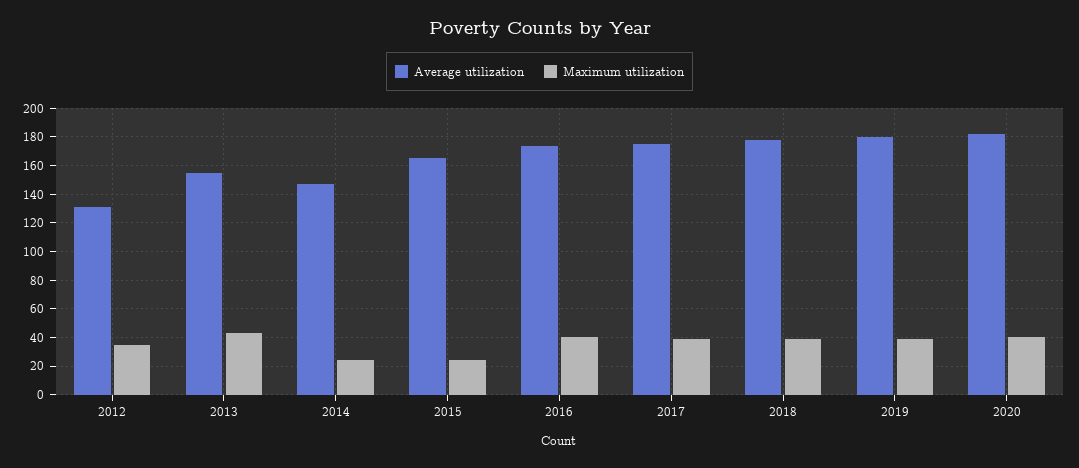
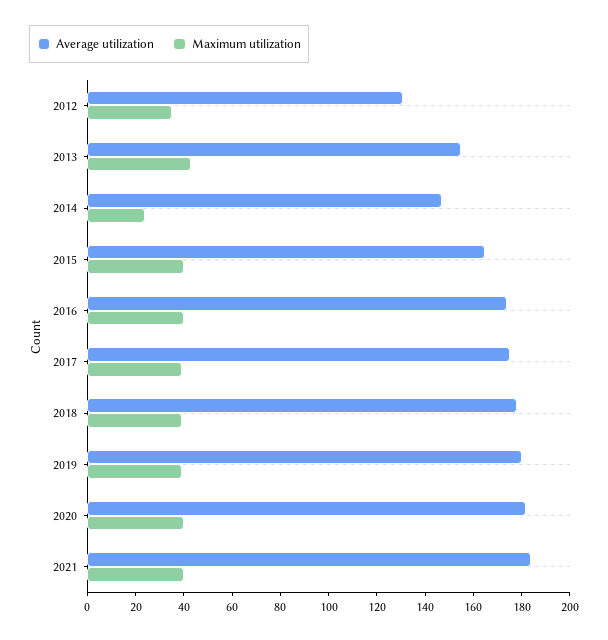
Maximum utilization, 2015: 25 -> 40
Average utilization, 2021: none -> 185
Maximum utilization, 2021: none -> 40

